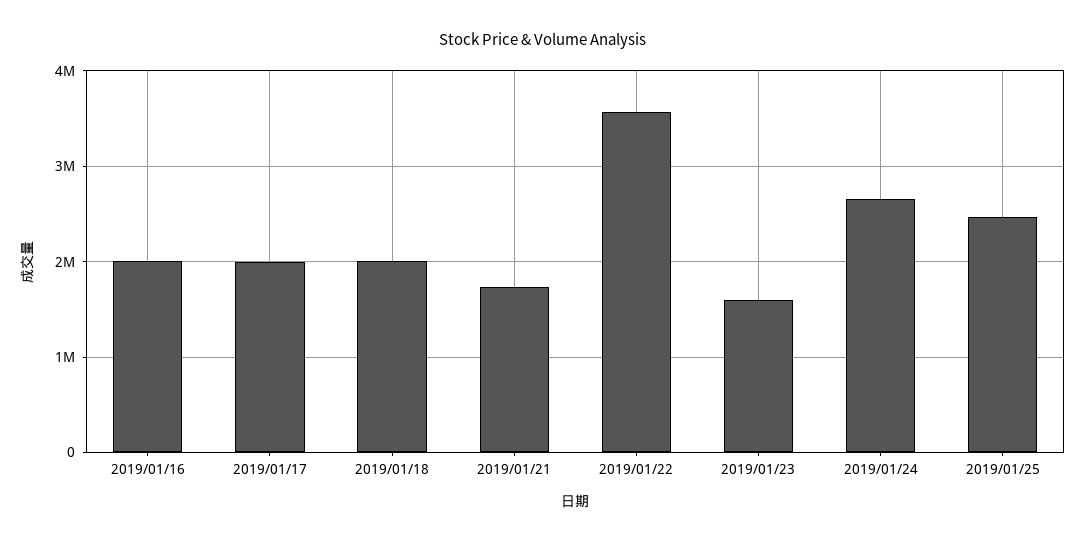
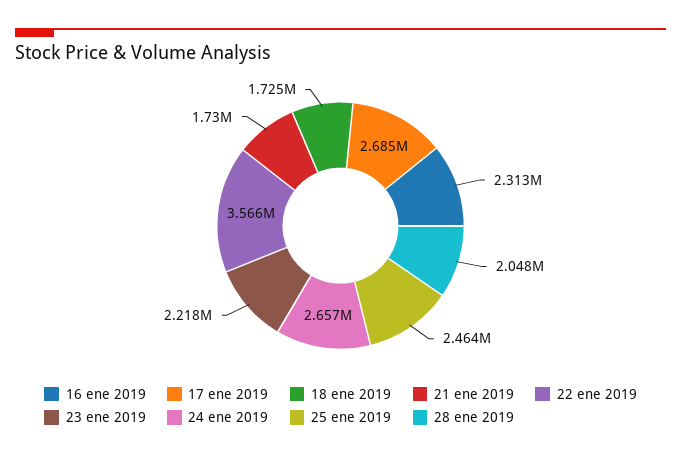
2019/01/16: 2000000 -> 2313000
2019/01/17: 2000000 -> 2685000
2019/01/18: 2000000 -> 1725000
2019/01/23: 1600000 -> 2218000
28 ene 2019: none -> 2048000

